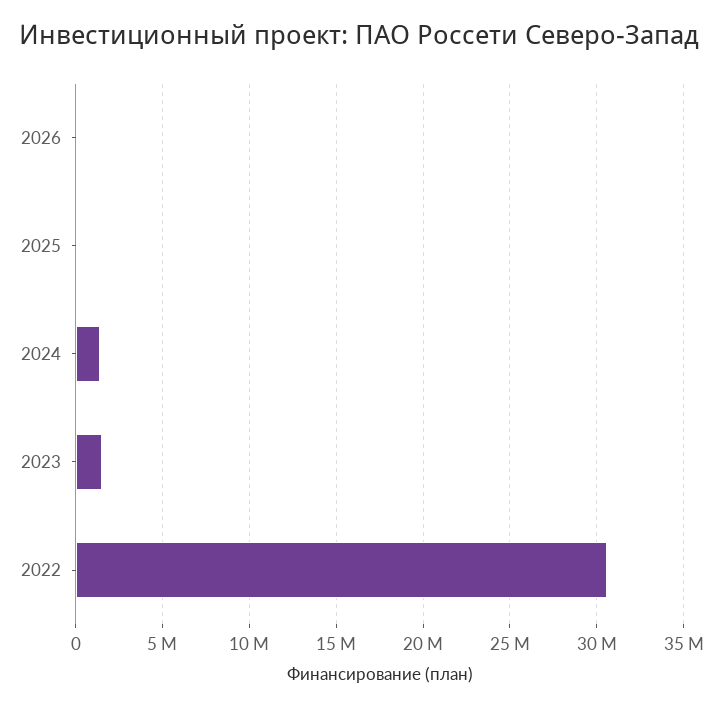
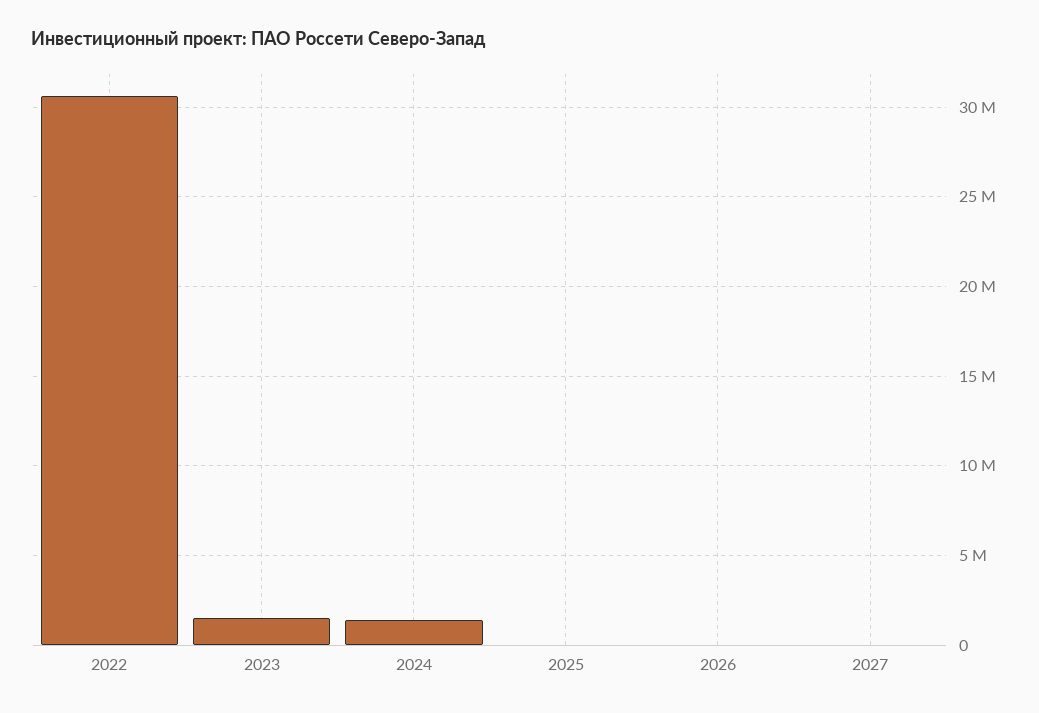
2027: none -> 0

